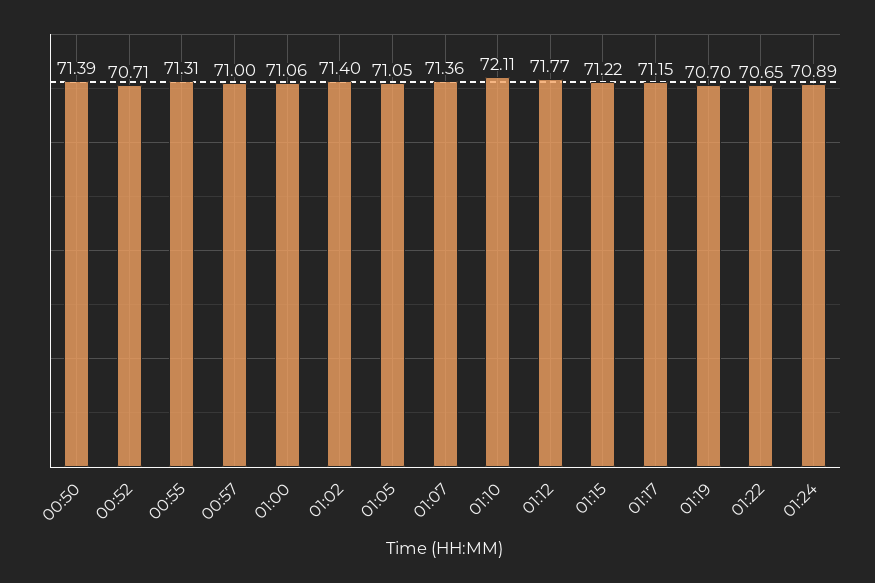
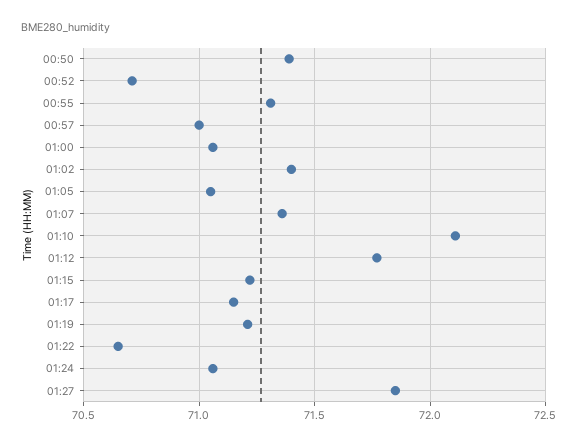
01:19: 70.7 -> 71.2
01:24: 70.89 -> 71.05
01:27: none -> 71.85

